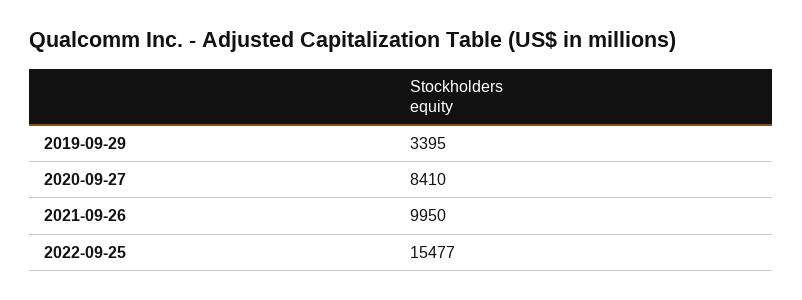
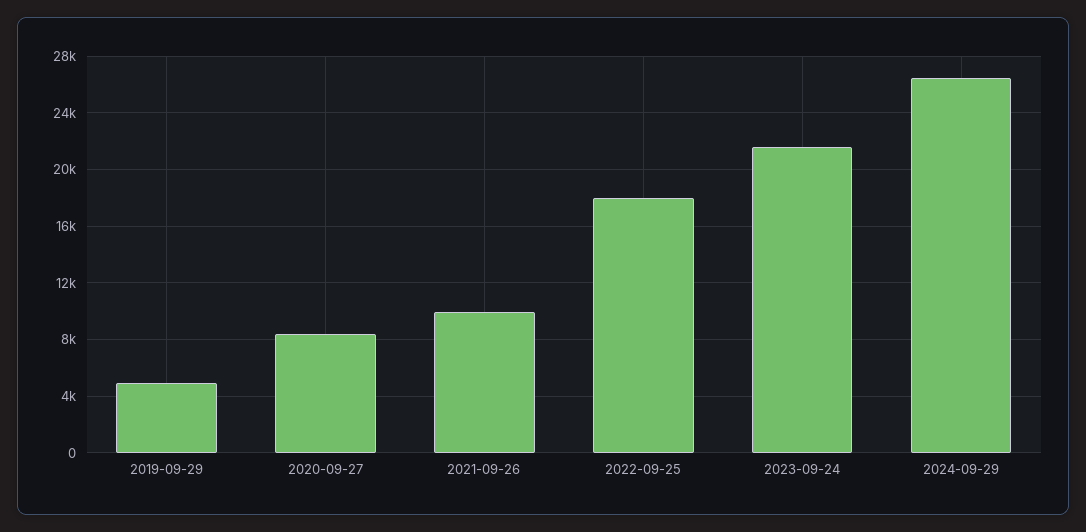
2019-09-29: 3395 -> 5000
2022-09-25: 15477 -> 18000
2023-09-24: none -> 21500
2024-09-29: none -> 26500

